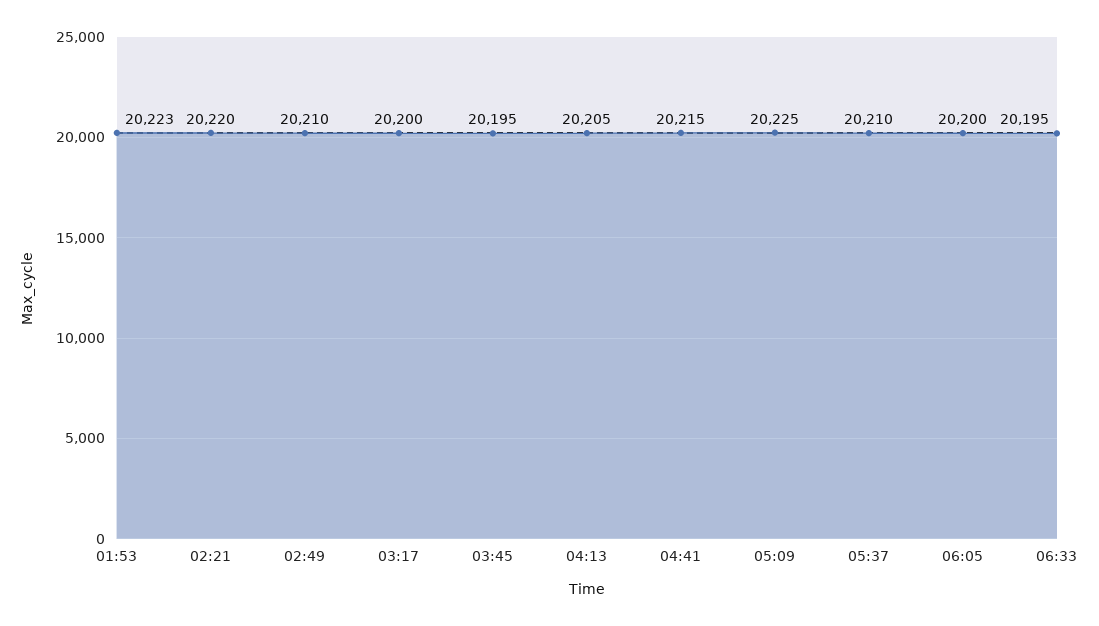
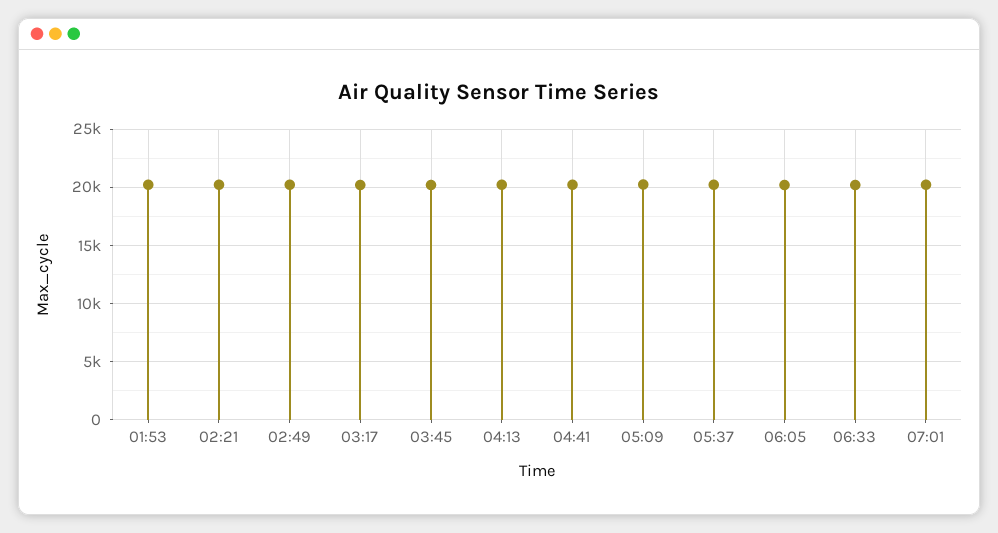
07:01: none -> 20000

